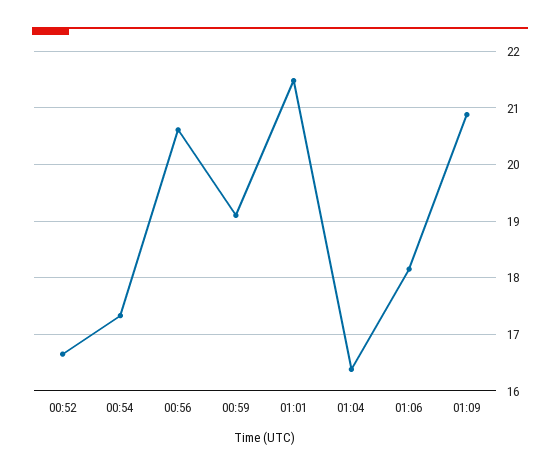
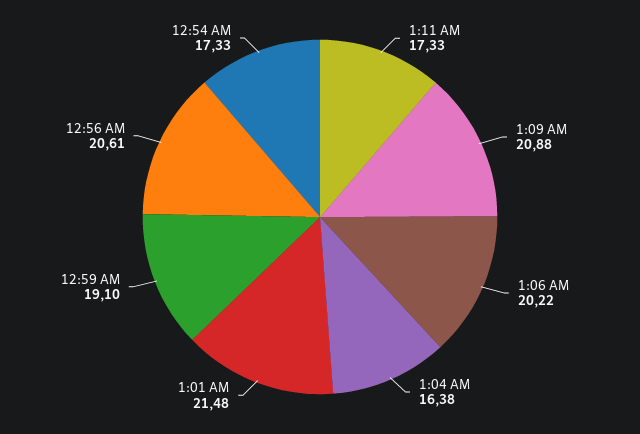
00:52: 16.6 -> none
01:06: 18.2 -> 20.22
1:11 AM: none -> 17.33

